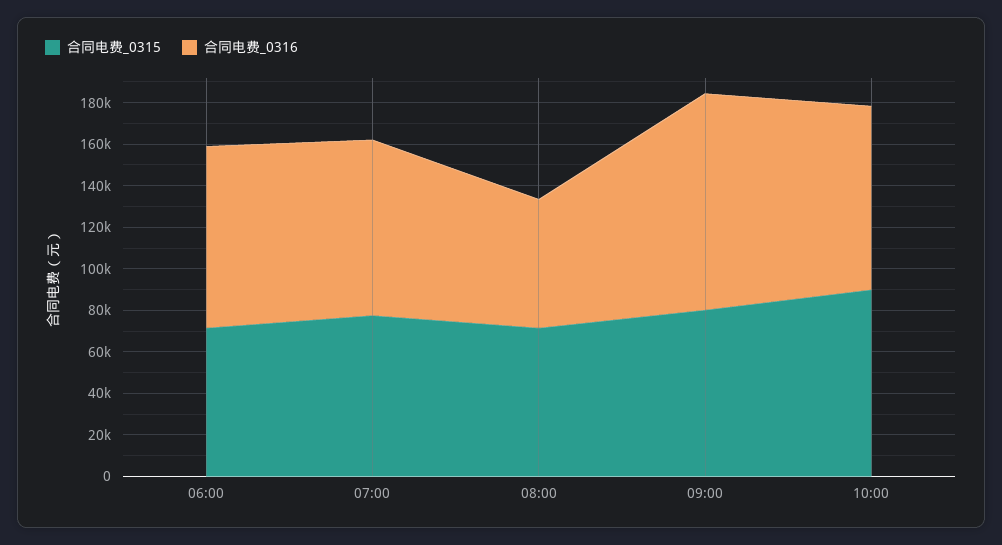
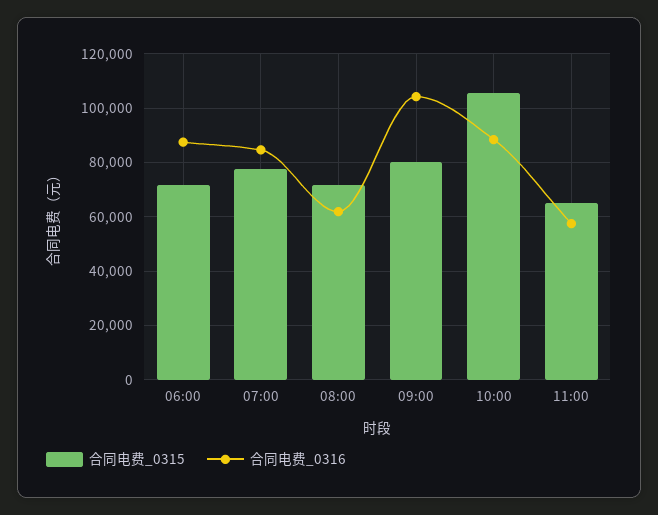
合同电费_0315, 10:00: 90000 -> 105000
合同电费_0315, 11:00: none -> 65000
合同电费_0316, 11:00: none -> 57500

